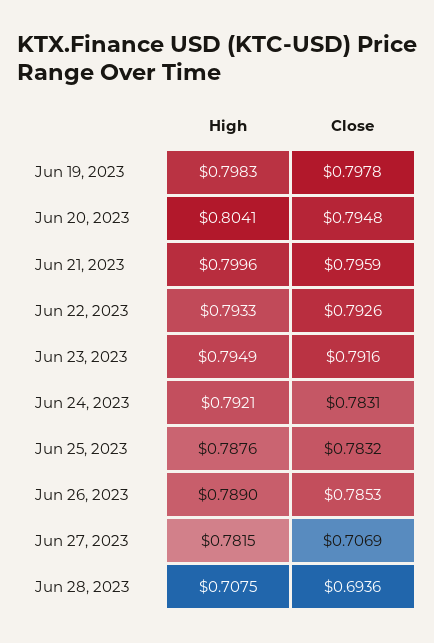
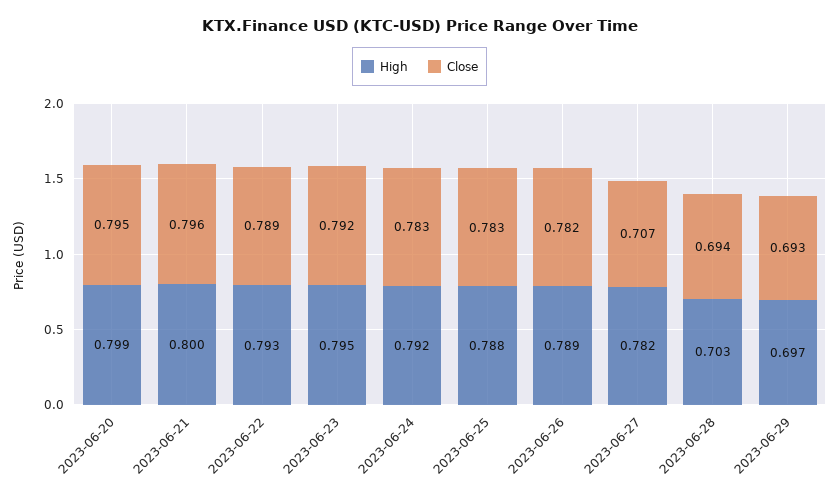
High, Jun 19, 2023: 0.7983 -> none
Close, Jun 19, 2023: 0.7978 -> none
High, Jun 20, 2023: 0.8041 -> 0.799
Close, Jun 22, 2023: 0.7926 -> 0.789
Close, Jun 26, 2023: 0.7853 -> 0.782
High, Jun 28, 2023: 0.7075 -> 0.703
High, 2023-06-29: none -> 0.697
Close, 2023-06-29: none -> 0.693

